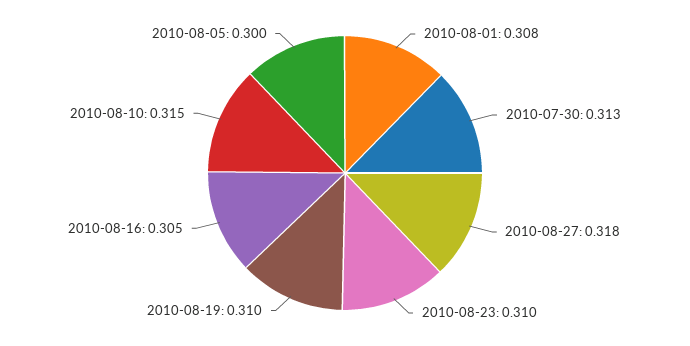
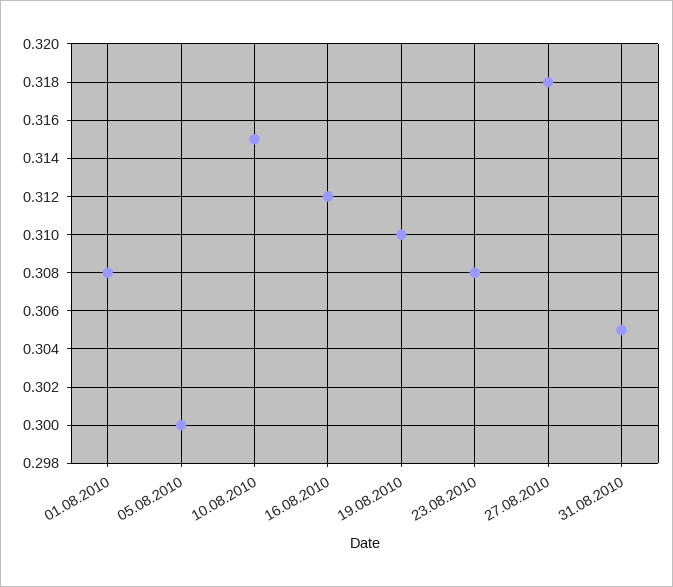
2010-07-30: 0.313 -> none
2010-08-23: 0.31 -> 0.308
2010-08-16: 0.305 -> 0.312
31.08.2010: none -> 0.305

